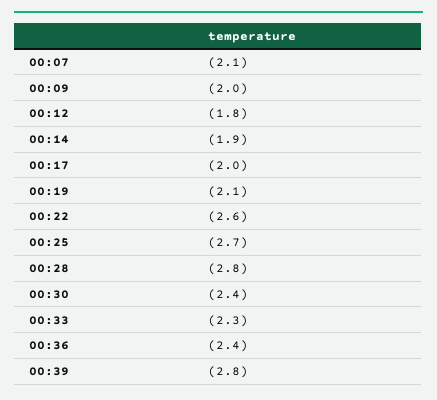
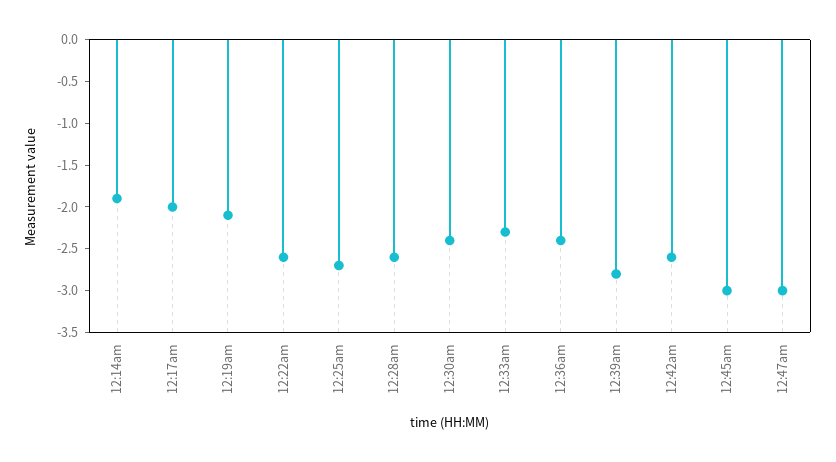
00:07: -2.1 -> none
00:09: -2 -> none
00:12: -1.8 -> none
00:28: -2.8 -> -2.6
12:42am: none -> -2.6
12:45am: none -> -3
12:47am: none -> -3

